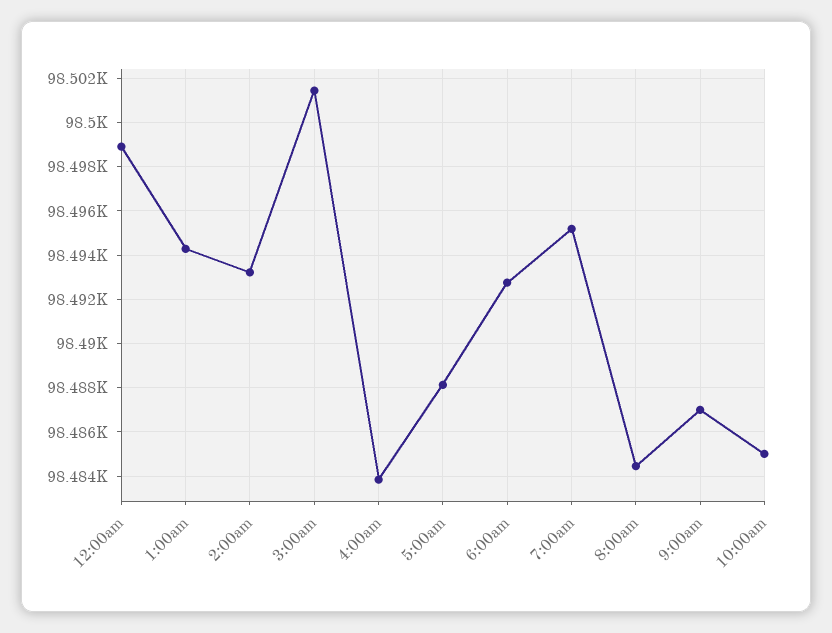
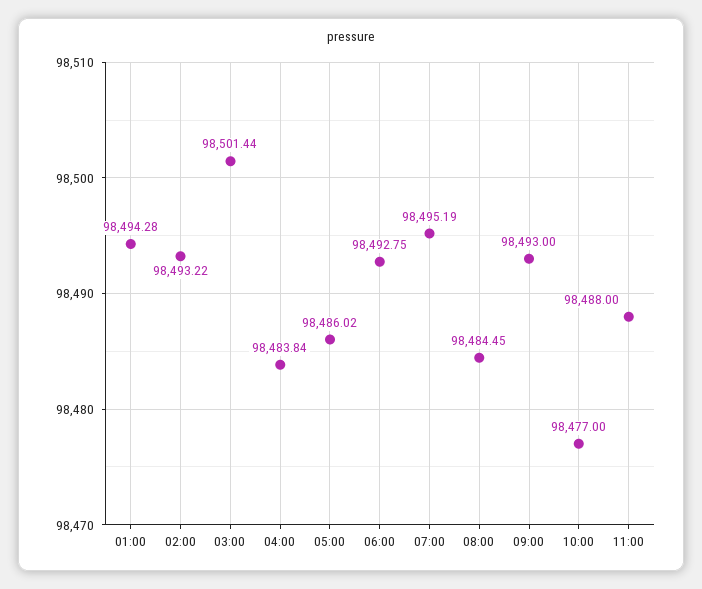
12:00am: 98499 -> none
5:00am: 98488 -> 98486.02
9:00am: 98487 -> 98493
10:00am: 98485 -> 98477
11:00: none -> 98488

